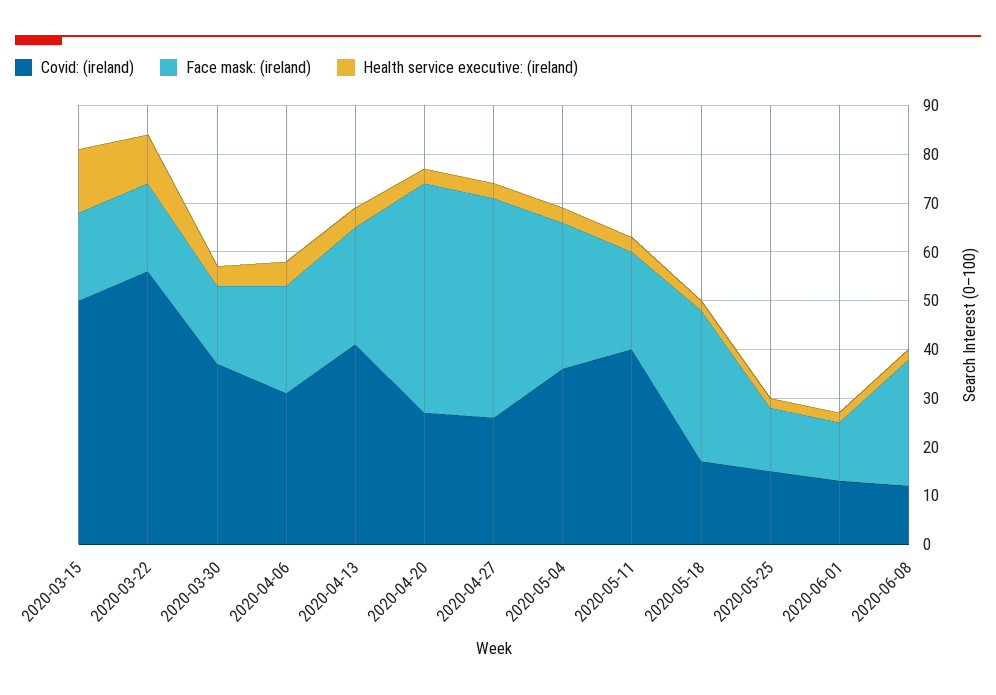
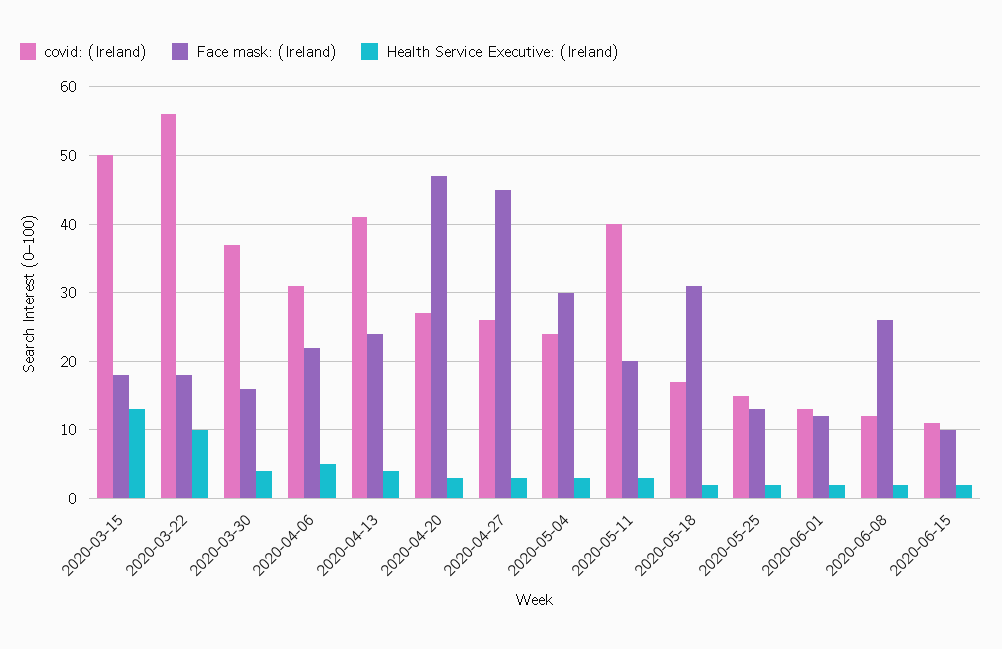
Covid: (ireland), 2020-05-04: 35 -> 24
Covid: (ireland), 2020-06-15: none -> 11
Face mask: (ireland), 2020-06-15: none -> 10
Health service executive: (ireland), 2020-06-15: none -> 2

